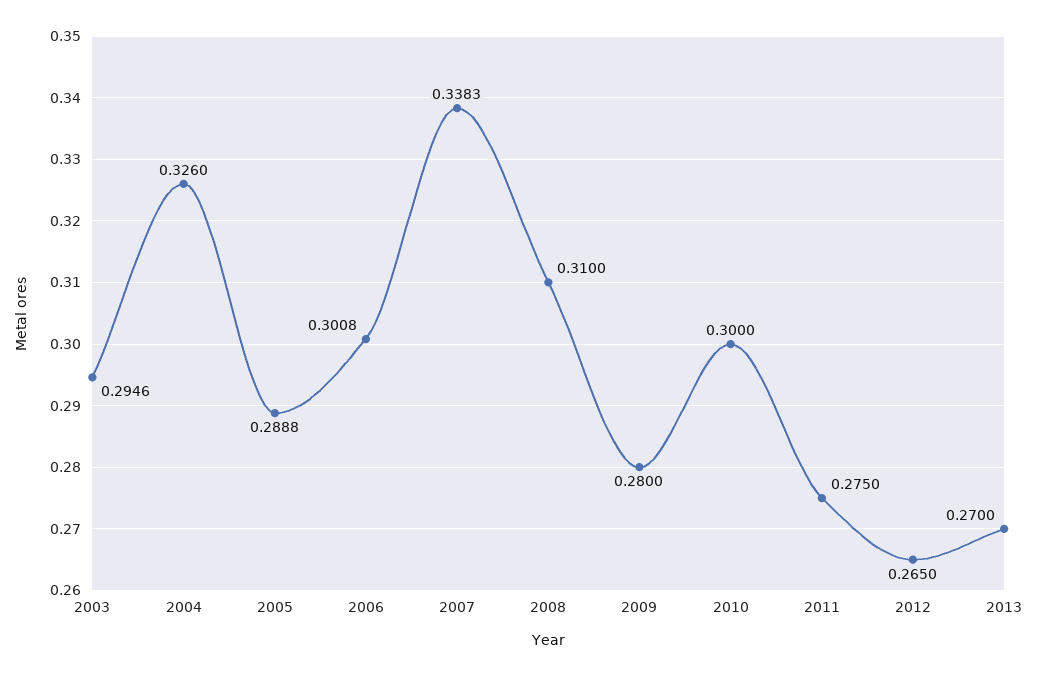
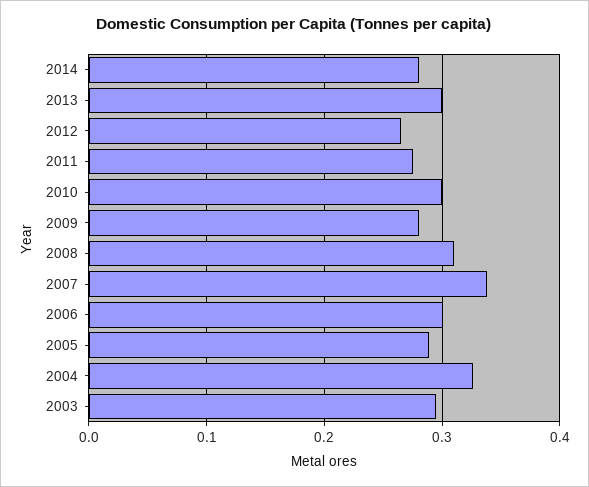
2013: 0.27 -> 0.3
2014: none -> 0.28

